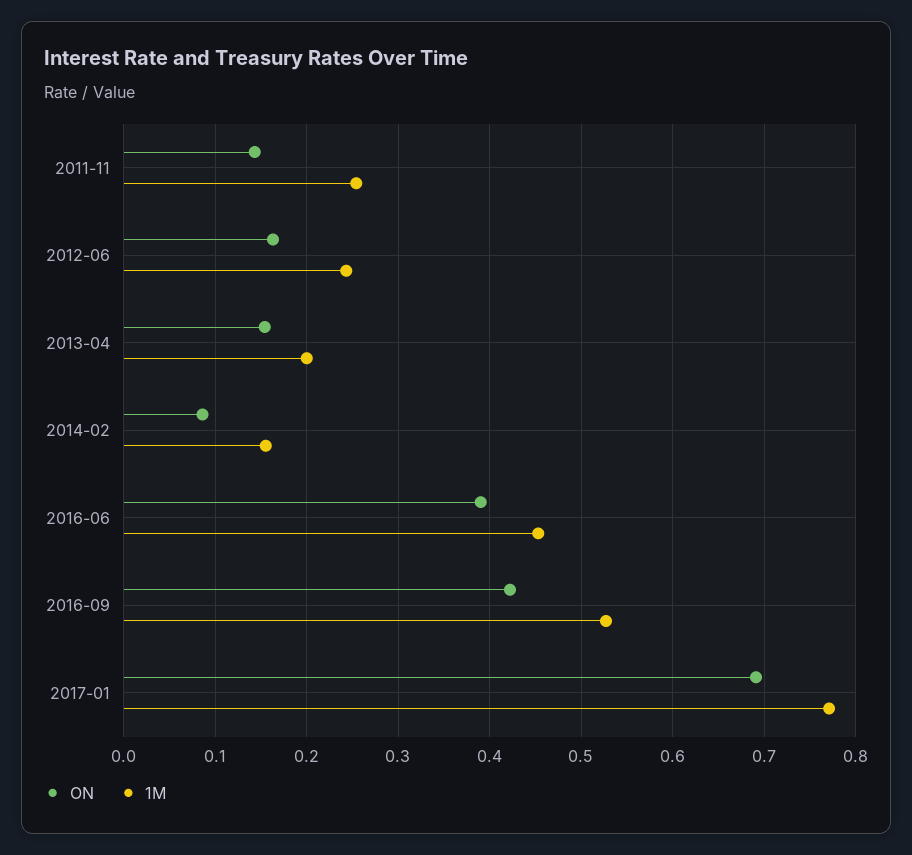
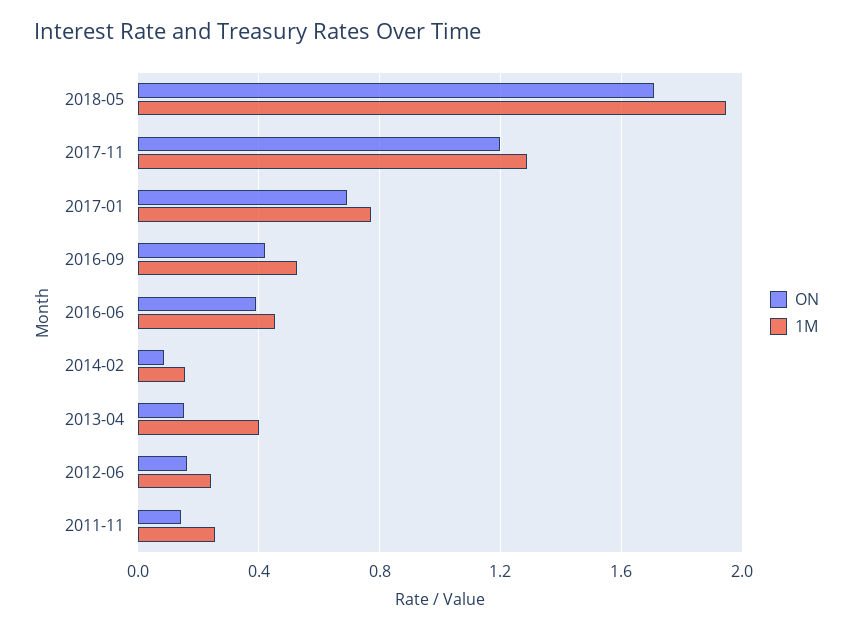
1M, 2013-04: 0.2 -> 0.4
ON, 2018-05: none -> 1.7
1M, 2018-05: none -> 1.95
ON, 2017-11: none -> 1.2
1M, 2017-11: none -> 1.3

